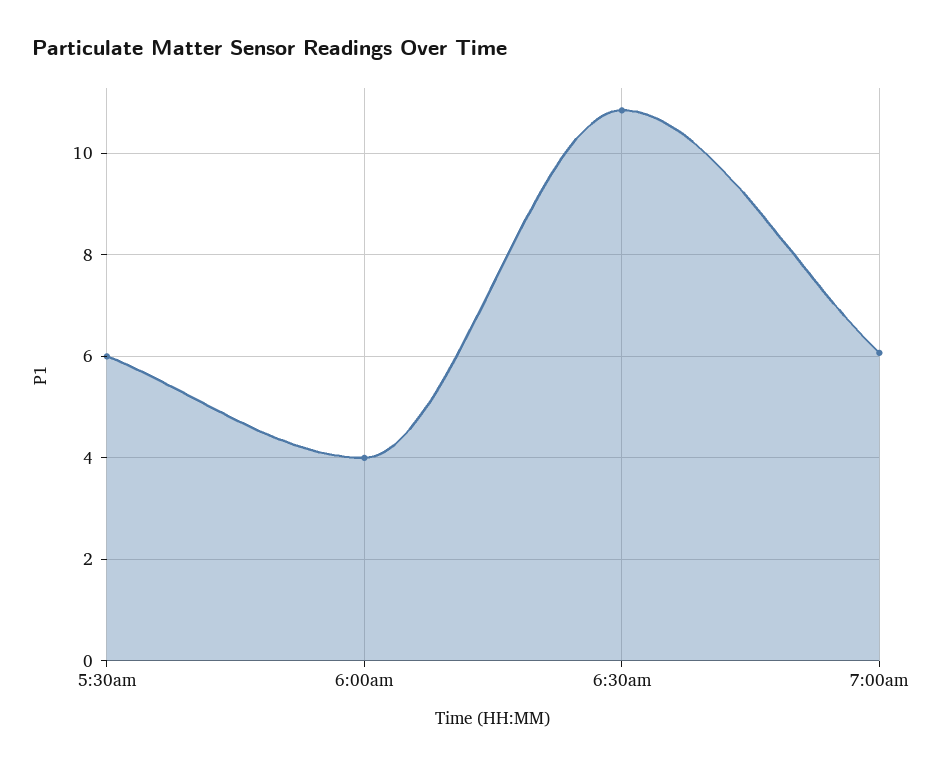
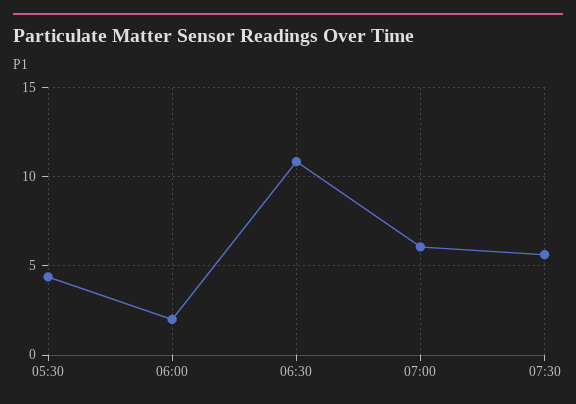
5:30am: 6 -> 4.5
6:00am: 4 -> 2
07:30: none -> 5.5

